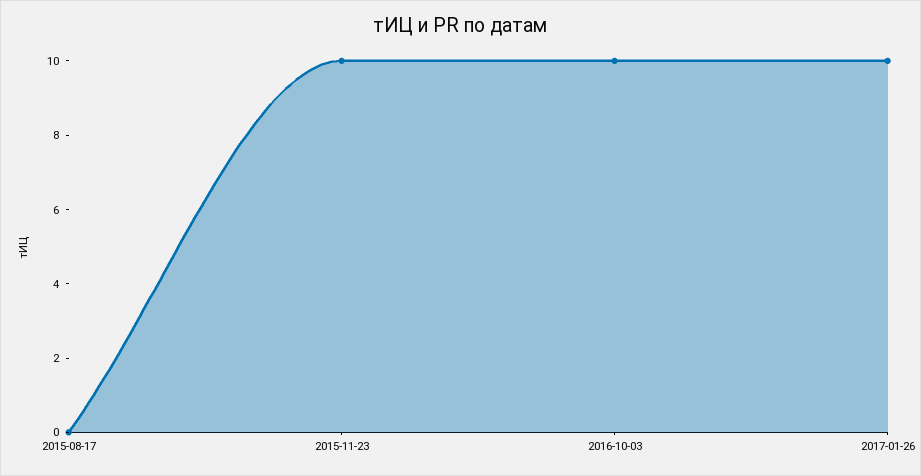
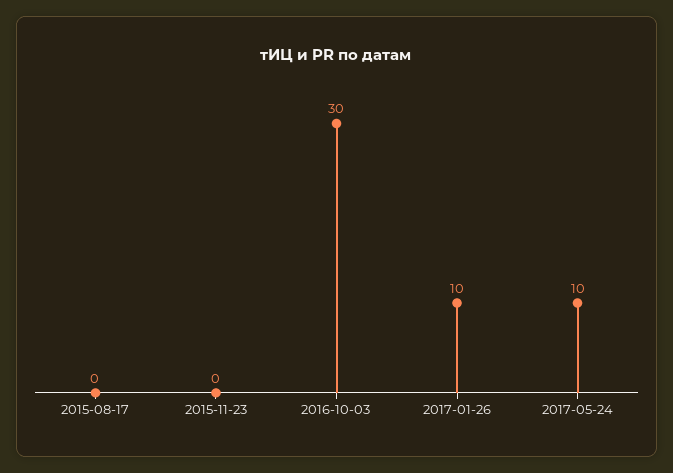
2015-11-23: 10 -> 0
2016-10-03: 10 -> 30
2017-05-24: none -> 10

